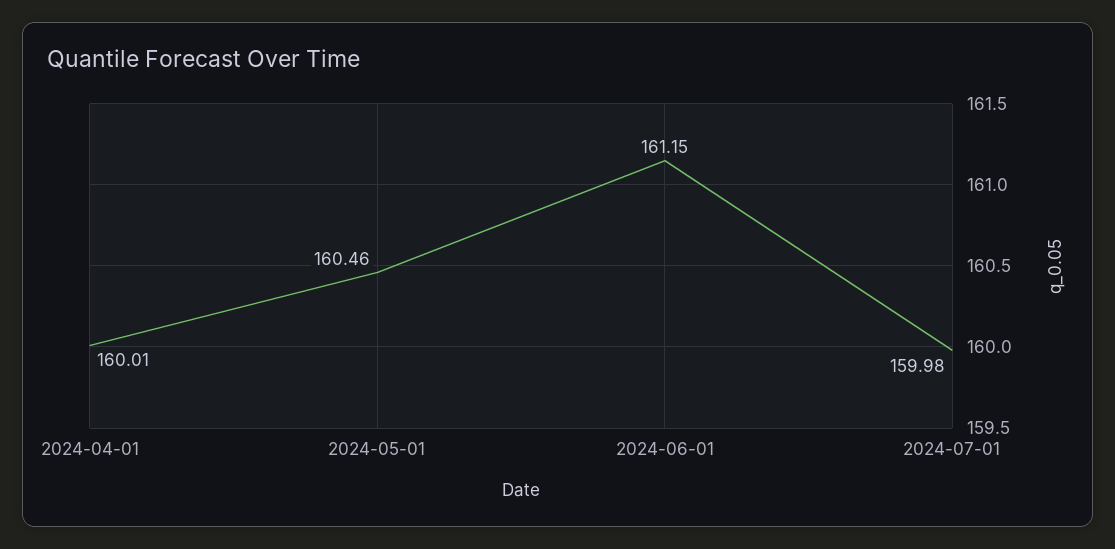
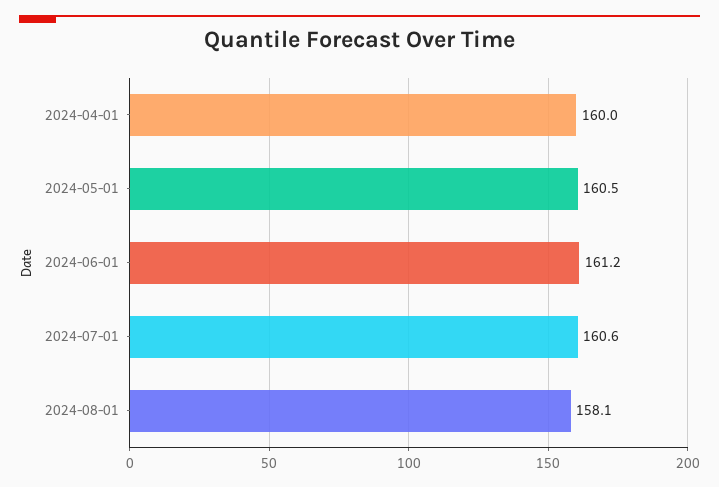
2024-07-01: 159.98 -> 160.6
2024-08-01: none -> 158.1

